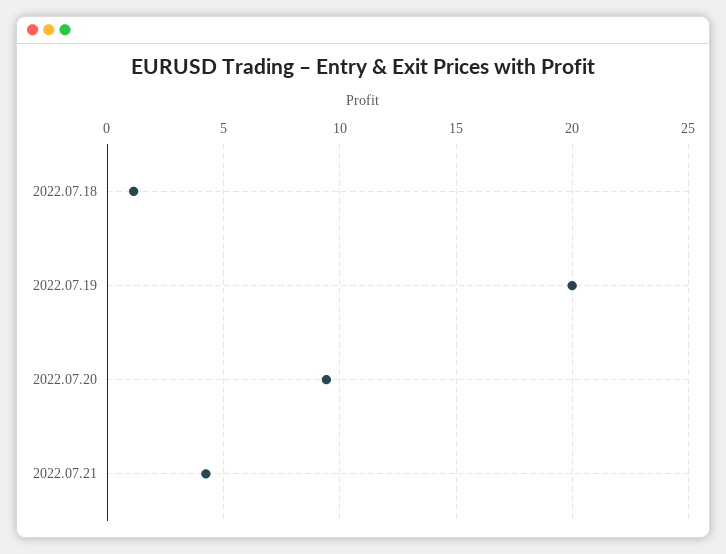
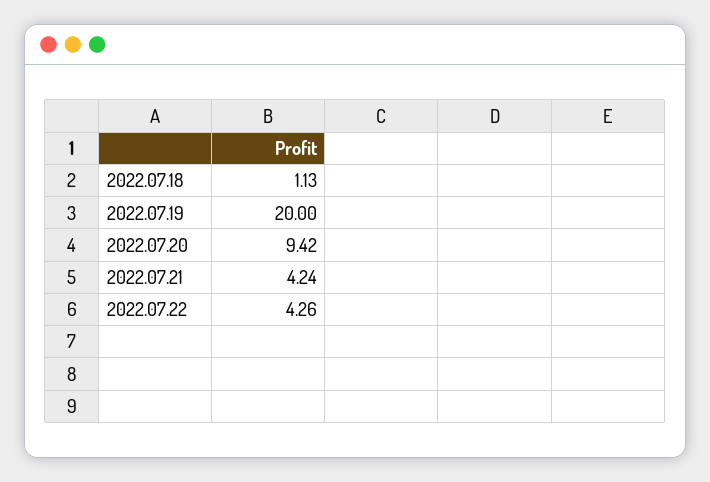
2022.07.22: none -> 4.26

